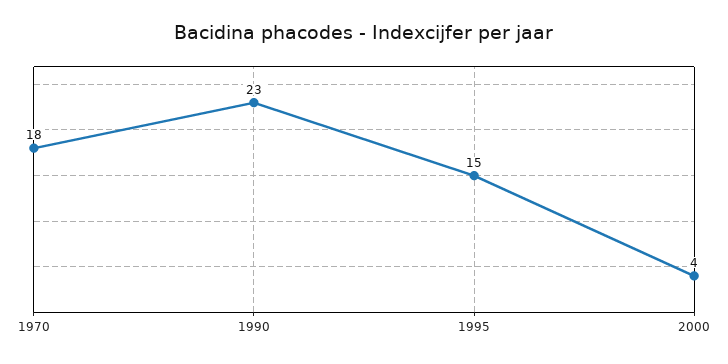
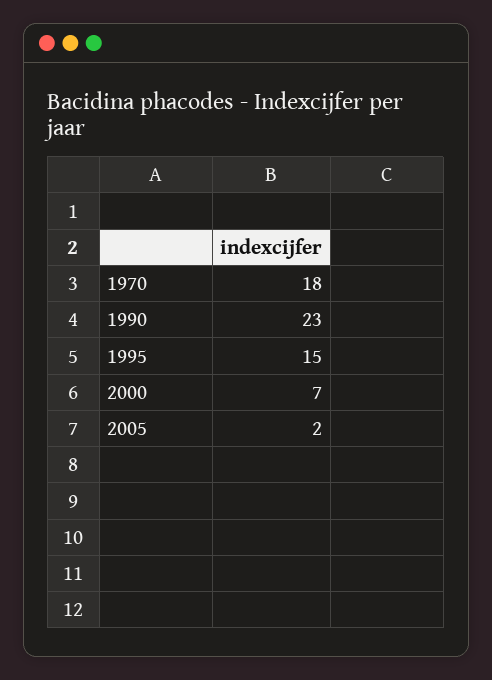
2000: 4 -> 7
2005: none -> 2

